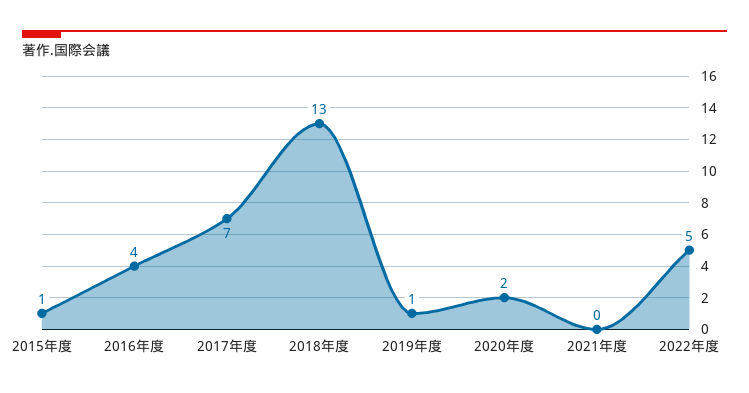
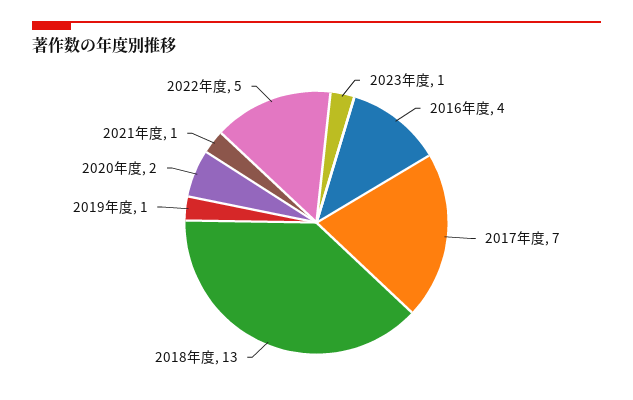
2015年度: 1 -> none
2021年度: 0 -> 1
2023年度: none -> 1

